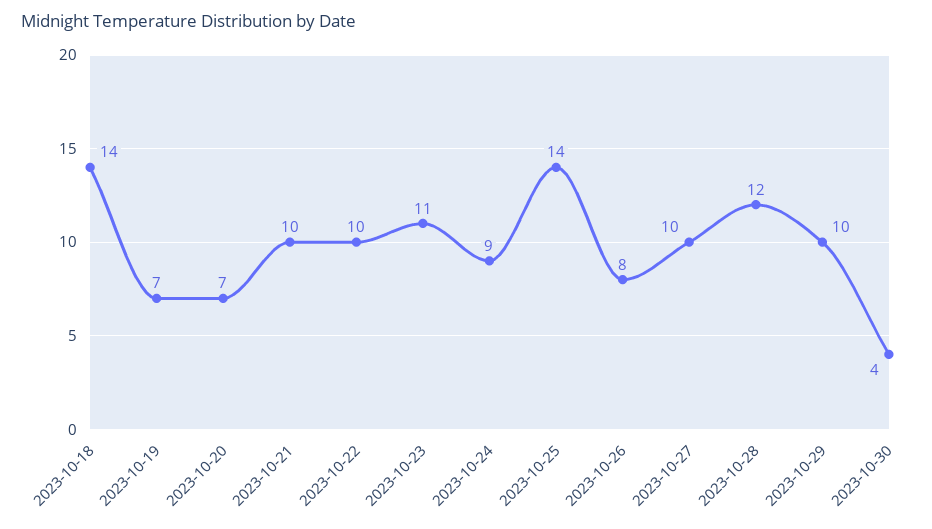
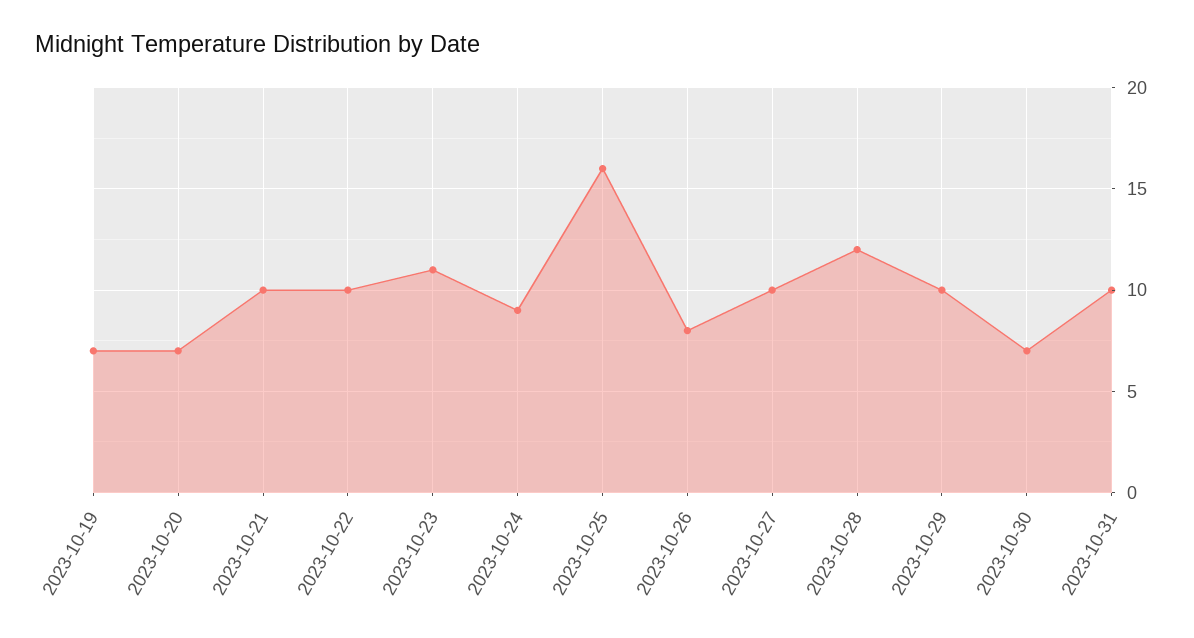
2023-10-18: 14 -> none
2023-10-25: 14 -> 16
2023-10-30: 4 -> 7
2023-10-31: none -> 10

